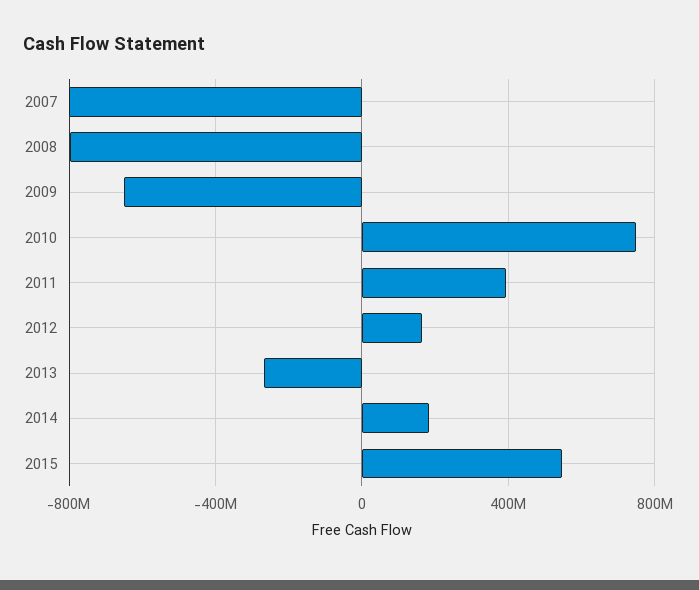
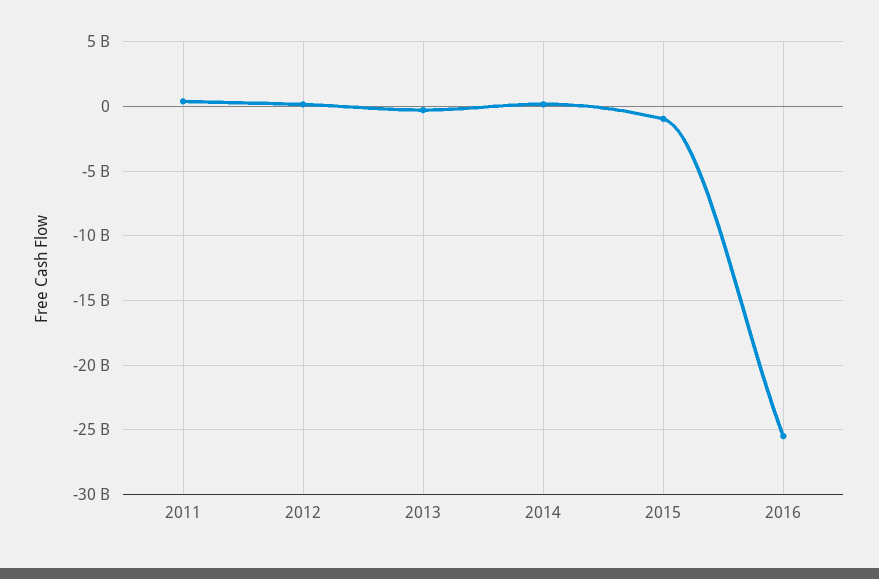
2007: -800000000 -> none
2008: -800000000 -> none
2009: -650000000 -> none
2010: 750000000 -> none
2015: 550000000 -> -1000000000
2016: none -> -25500000000

